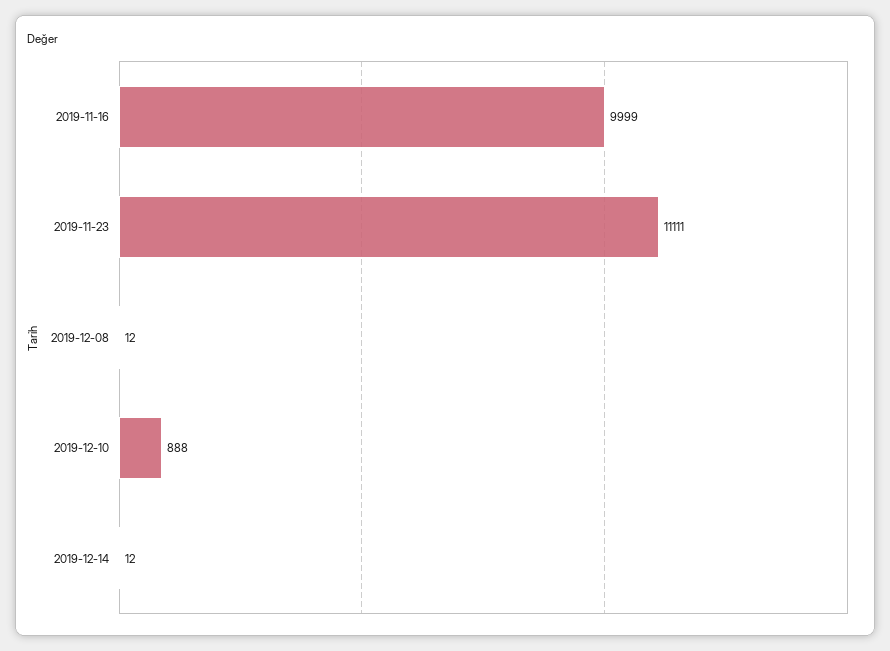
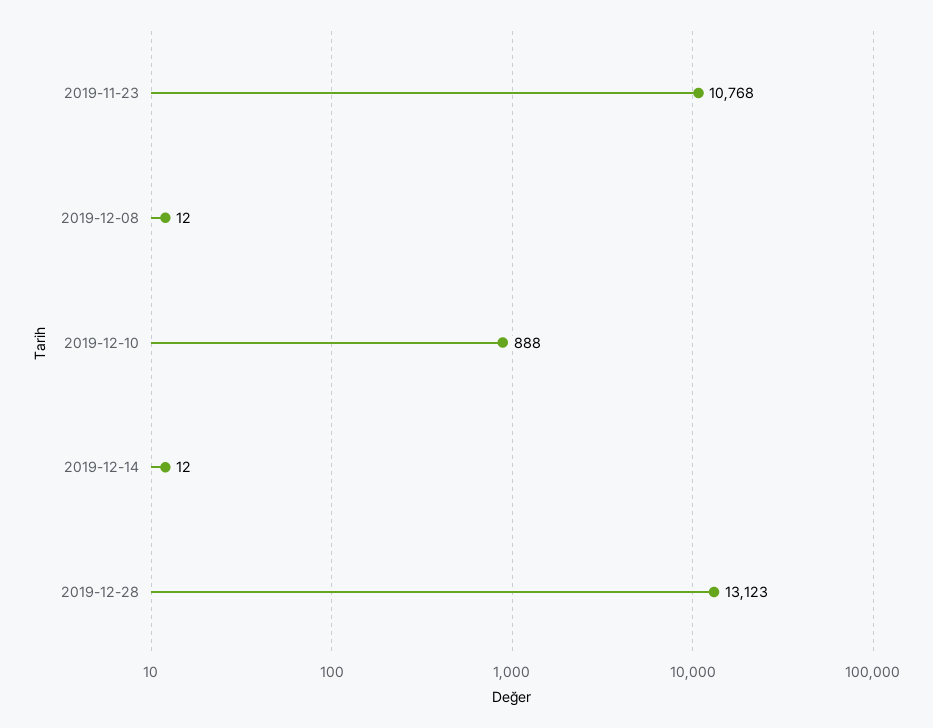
2019-11-16: 9999 -> none
2019-11-23: 11111 -> 10768
2019-12-28: none -> 13123

